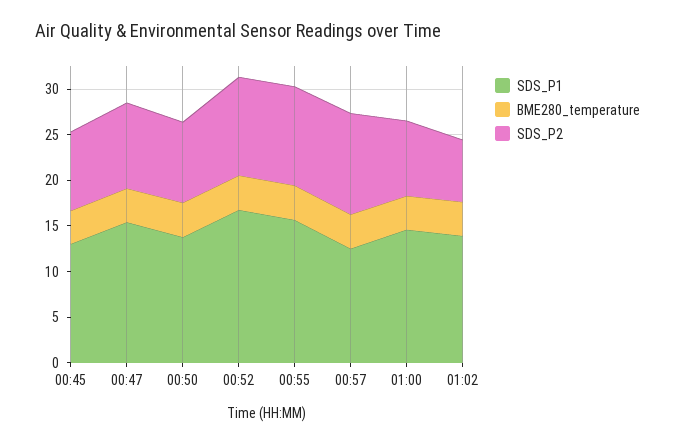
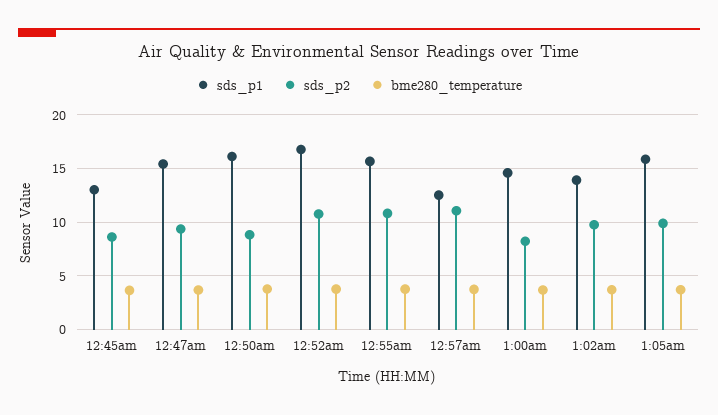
SDS_P1, 00:50: 14 -> 16
SDS_P2, 01:02: 7 -> 10
SDS_P1, 1:05am: none -> 16
SDS_P2, 1:05am: none -> 10
BME280_temperature, 1:05am: none -> 4

